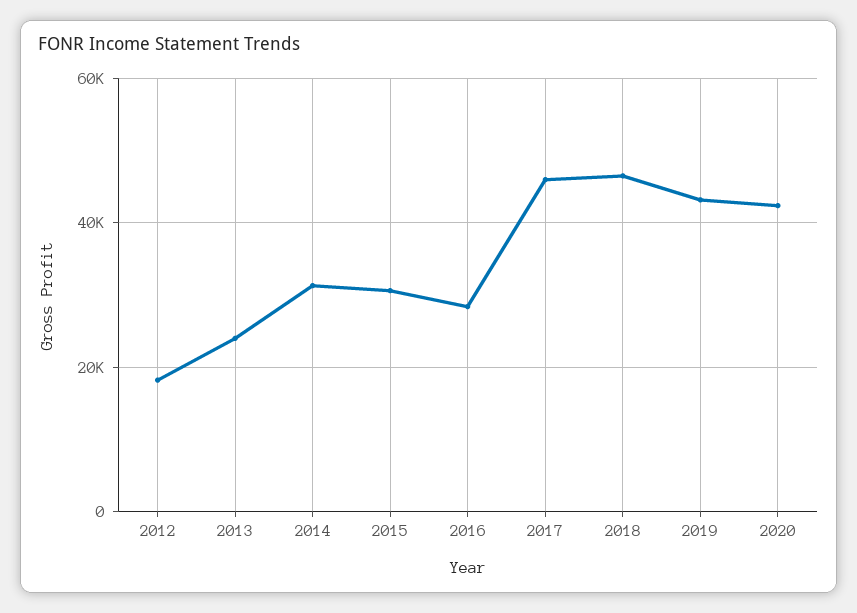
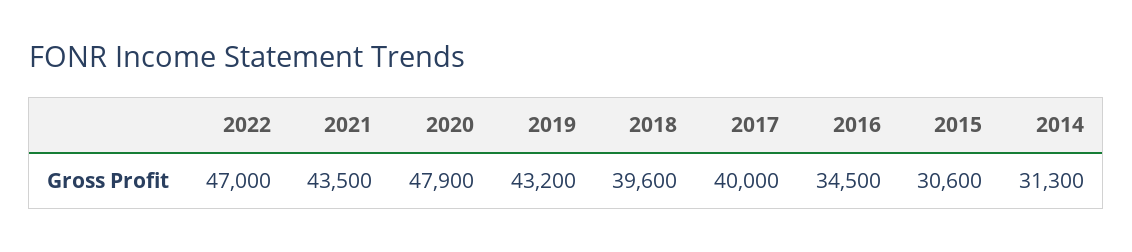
2012: 18000 -> none
2013: 24000 -> none
2016: 28000 -> 34500
2017: 46000 -> 40000
2018: 46000 -> 39600
2020: 42000 -> 47900
2022: none -> 47000
2021: none -> 43500

